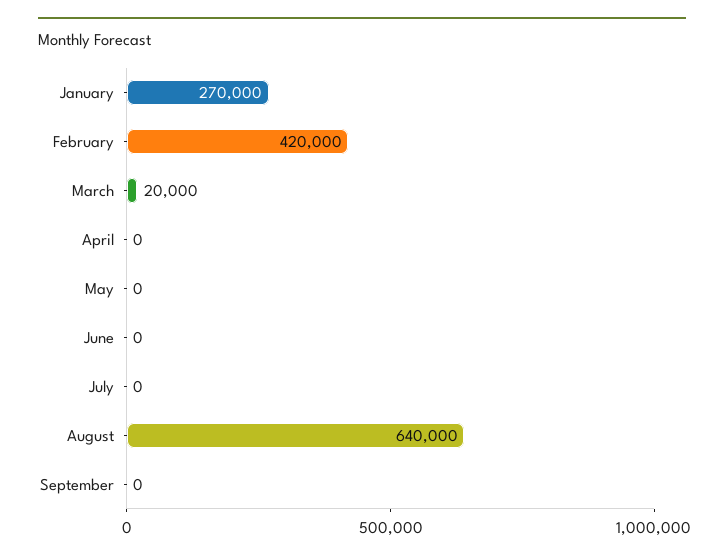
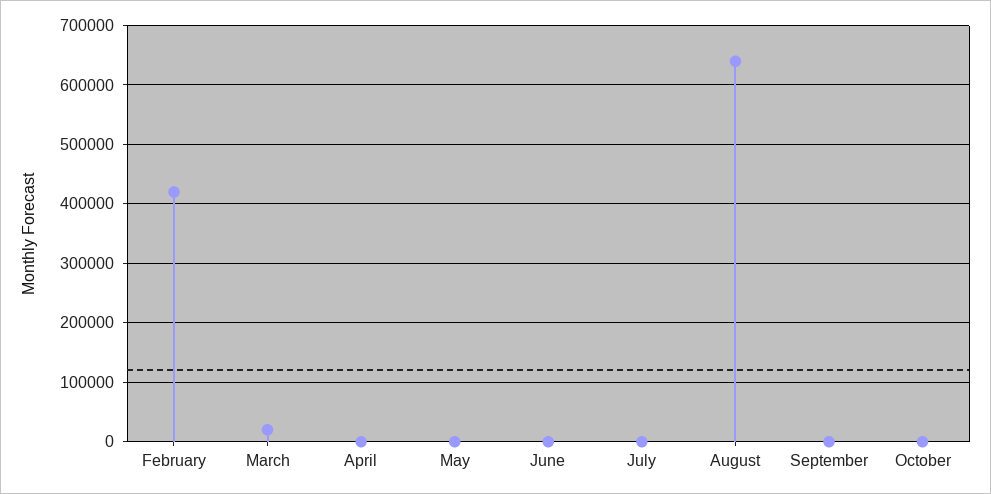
January: 270000 -> none
October: none -> 0

